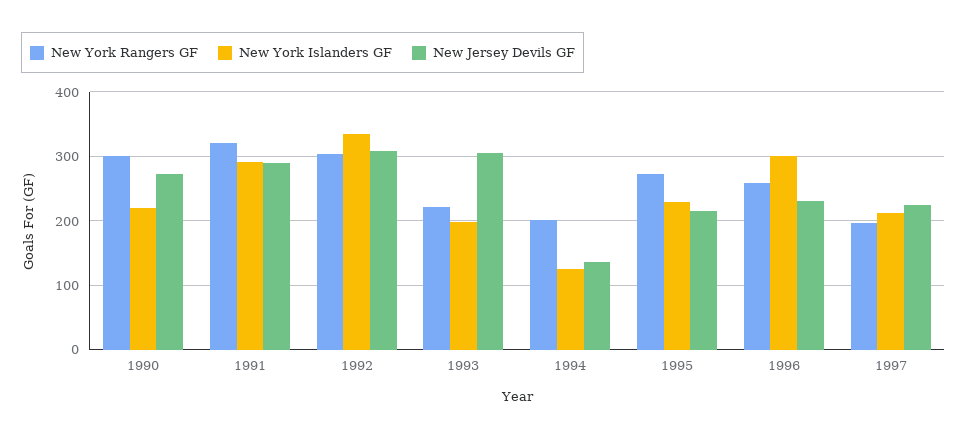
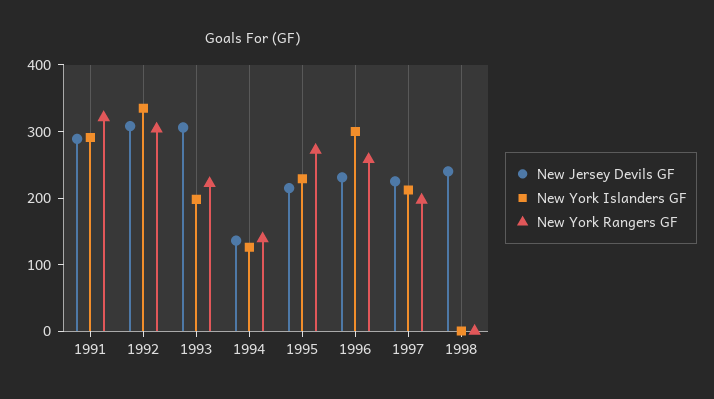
New York Rangers GF, 1990: 300 -> none
New York Islanders GF, 1990: 220 -> none
New Jersey Devils GF, 1990: 270 -> none
New York Rangers GF, 1994: 200 -> 140
New Jersey Devils GF, 1998: none -> 240
New York Islanders GF, 1998: none -> 0
New York Rangers GF, 1998: none -> 0

